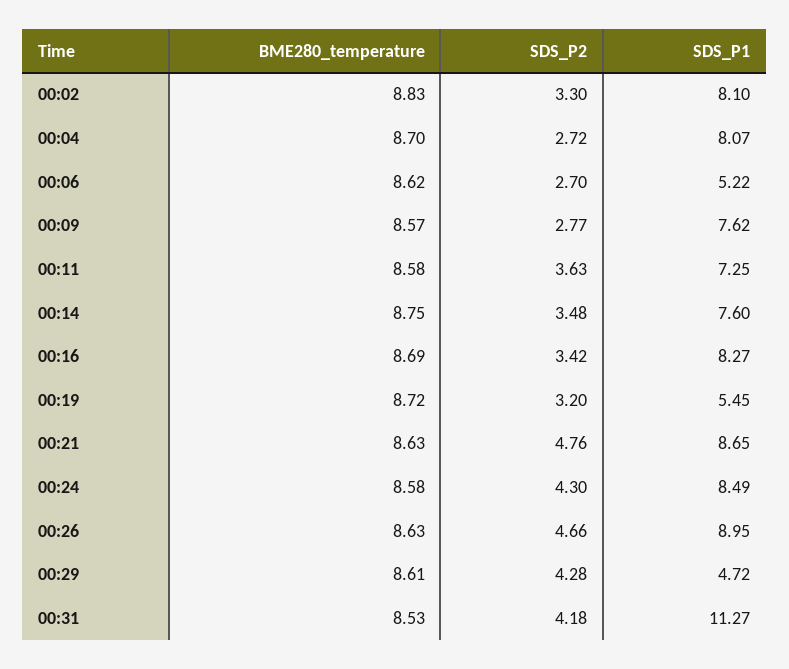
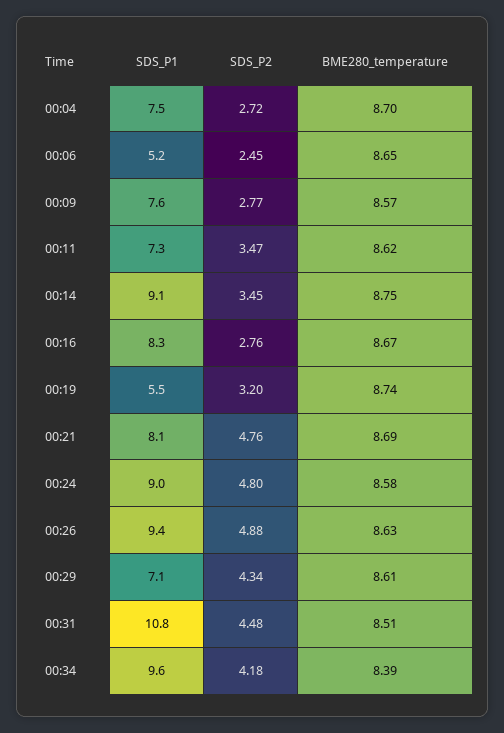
BME280_temperature, 00:02: 8.83 -> none
SDS_P2, 00:02: 3.3 -> none
SDS_P1, 00:02: 8.1 -> none
SDS_P1, 00:04: 8.07 -> 7.5
BME280_temperature, 00:06: 8.62 -> 8.65
SDS_P2, 00:06: 2.7 -> 2.45
BME280_temperature, 00:11: 8.58 -> 8.62
SDS_P2, 00:11: 3.63 -> 3.47
SDS_P2, 00:14: 3.48 -> 3.45
SDS_P1, 00:14: 7.6 -> 9.1
BME280_temperature, 00:16: 8.69 -> 8.67
SDS_P2, 00:16: 3.42 -> 2.76
BME280_temperature, 00:19: 8.72 -> 8.74
BME280_temperature, 00:21: 8.63 -> 8.69
SDS_P1, 00:21: 8.65 -> 8.1
SDS_P2, 00:24: 4.3 -> 4.8
SDS_P1, 00:24: 8.49 -> 9
SDS_P2, 00:26: 4.66 -> 4.88
SDS_P1, 00:26: 8.95 -> 9.4
SDS_P2, 00:29: 4.28 -> 4.34
SDS_P1, 00:29: 4.72 -> 7.1
BME280_temperature, 00:31: 8.53 -> 8.51
SDS_P2, 00:31: 4.18 -> 4.48
SDS_P1, 00:31: 11.27 -> 10.8
SDS_P1, 00:34: none -> 9.6
SDS_P2, 00:34: none -> 4.18
BME280_temperature, 00:34: none -> 8.39

